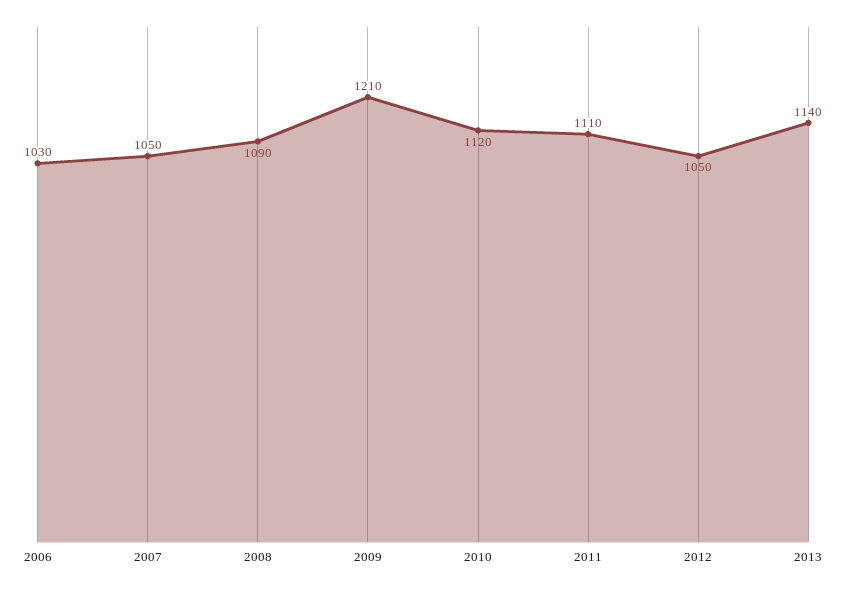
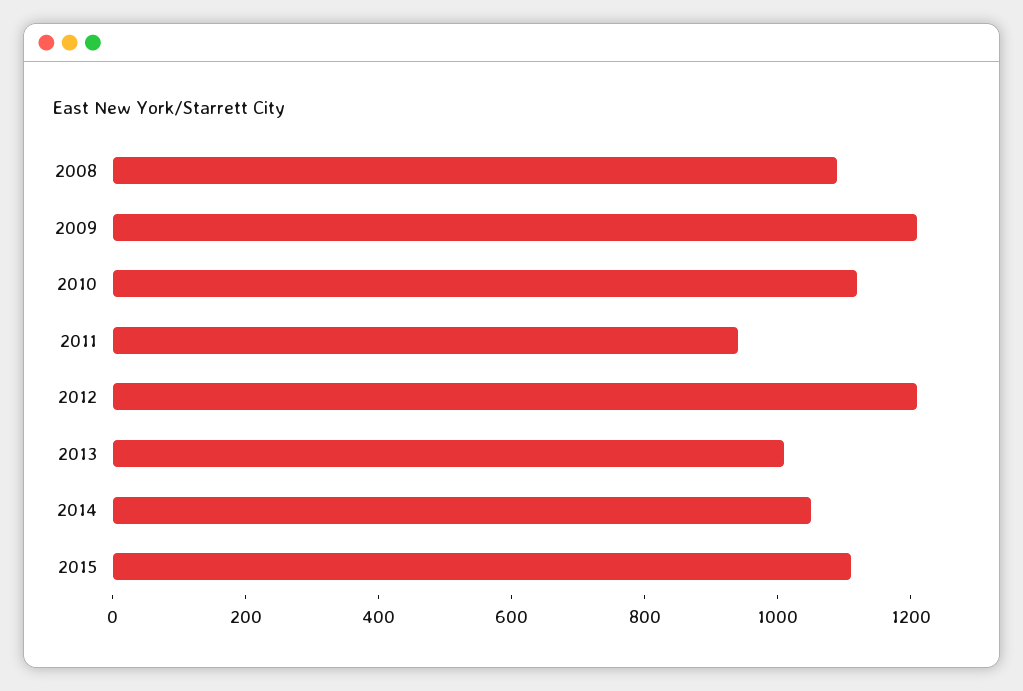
2006: 1030 -> none
2007: 1050 -> none
2011: 1110 -> 950
2012: 1050 -> 1200
2013: 1140 -> 1000
2014: none -> 1050
2015: none -> 1100

